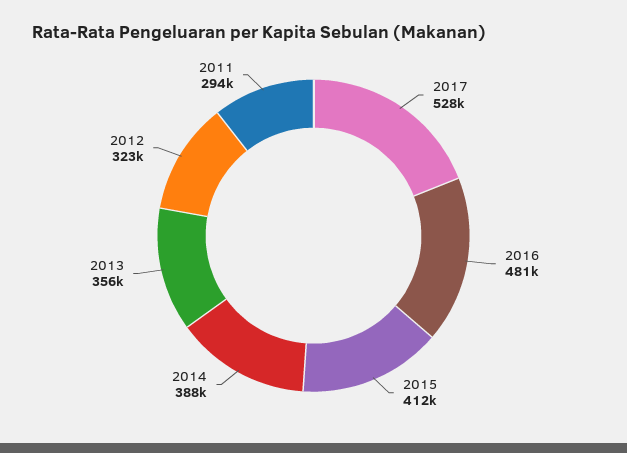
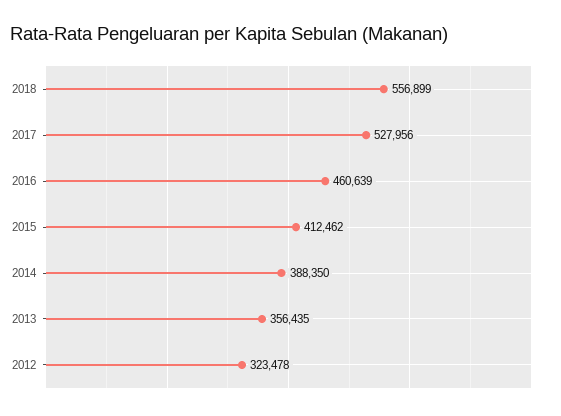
2016: 481000 -> 460639
2011: 294000 -> none
2018: none -> 556899

